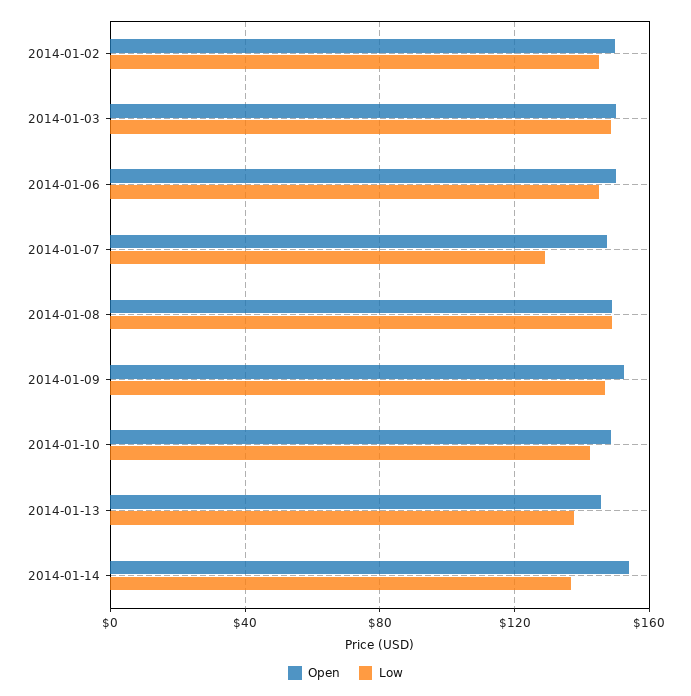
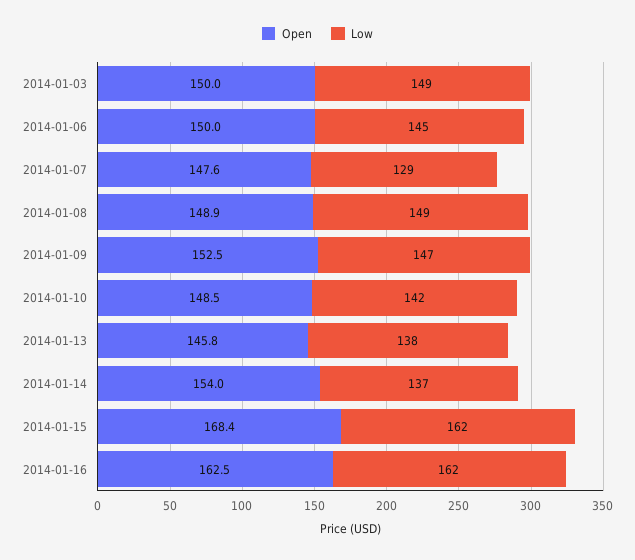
Open, 2014-01-02: 150 -> none
Low, 2014-01-02: 145 -> none
Open, 2014-01-15: none -> 168.4
Low, 2014-01-15: none -> 162
Open, 2014-01-16: none -> 162.5
Low, 2014-01-16: none -> 162

